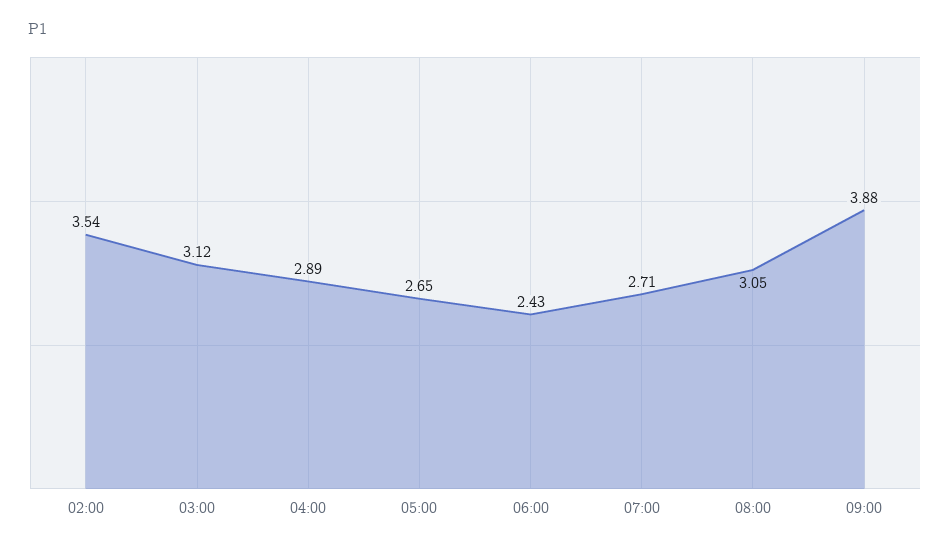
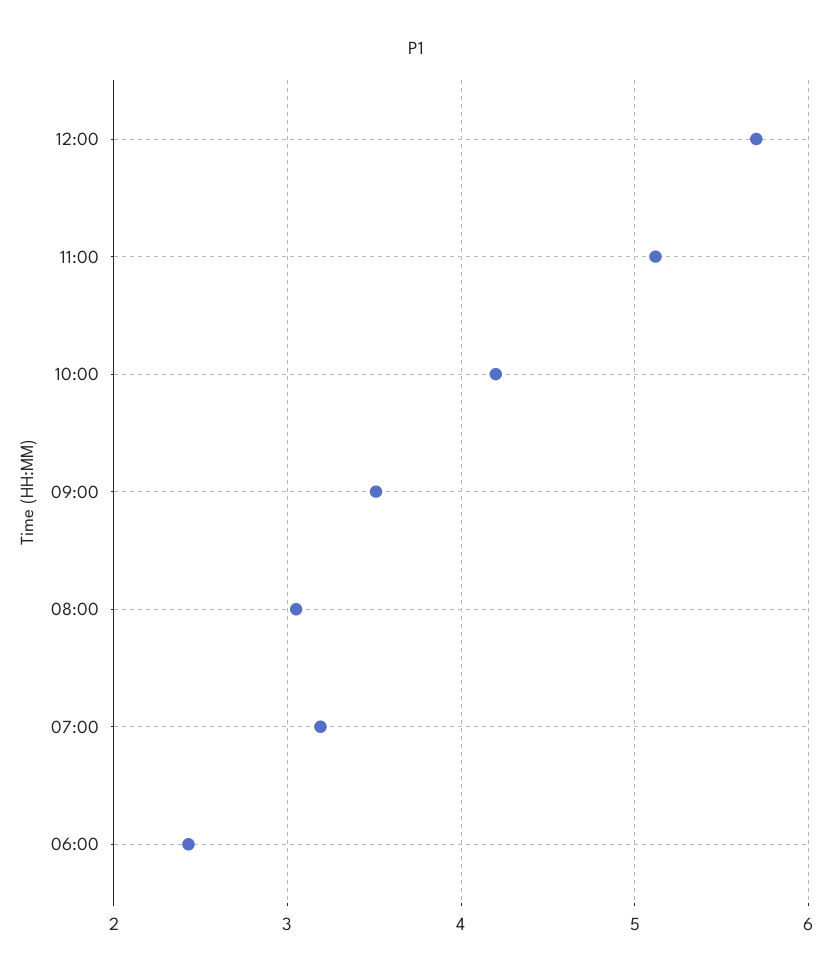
02:00: 3.54 -> none
03:00: 3.12 -> none
04:00: 2.89 -> none
05:00: 2.65 -> none
07:00: 2.71 -> 3.2
09:00: 3.88 -> 3.5
12:00: none -> 5.7
11:00: none -> 5.1
10:00: none -> 4.2

